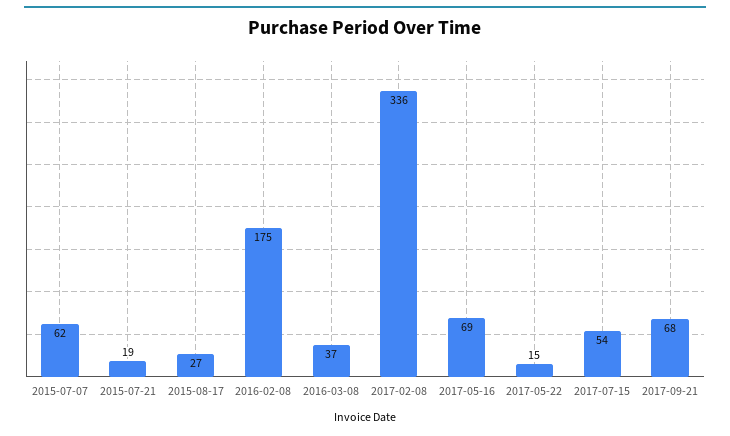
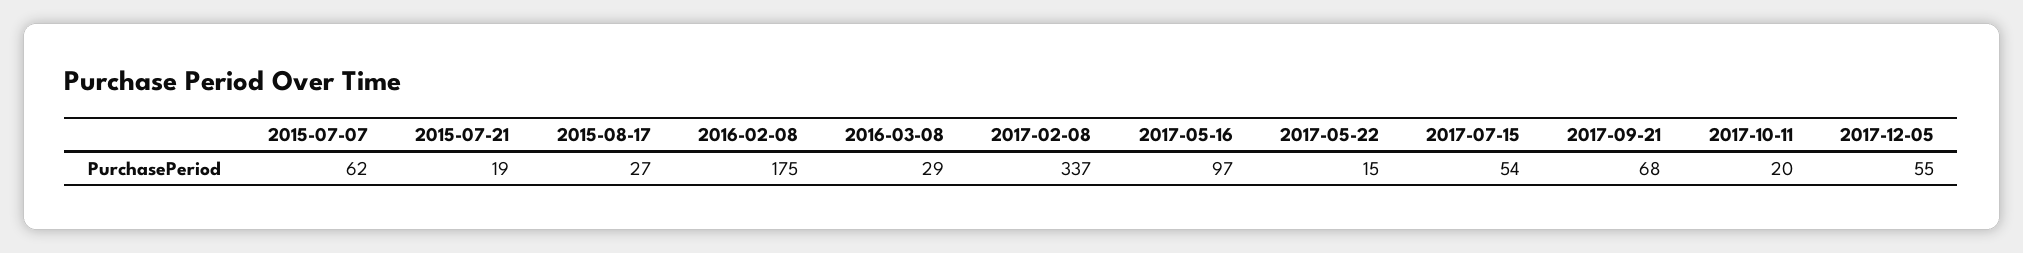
2016-03-08: 37 -> 29
2017-02-08: 336 -> 337
2017-05-16: 69 -> 97
2017-10-11: none -> 20
2017-12-05: none -> 55

